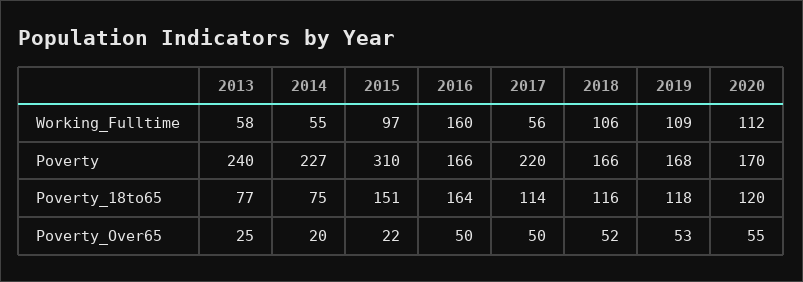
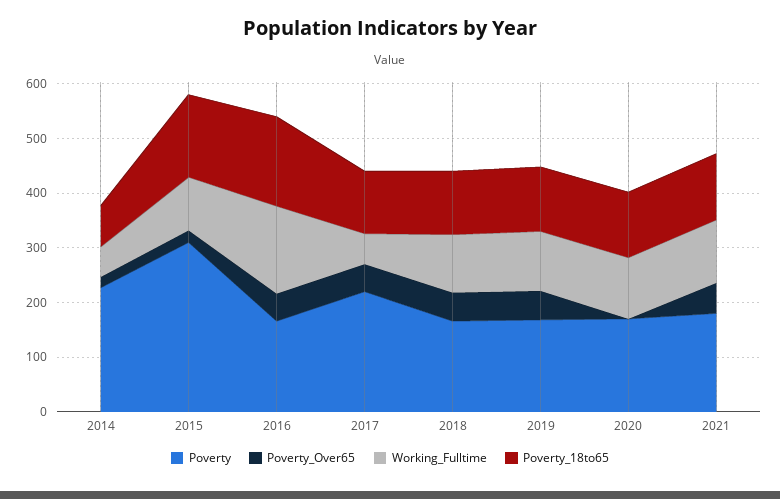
Working_Fulltime, 2013: 58 -> none
Poverty, 2013: 240 -> none
Poverty_18to65, 2013: 77 -> none
Poverty_Over65, 2013: 25 -> none
Poverty_Over65, 2020: 55 -> 0
Poverty, 2021: none -> 180
Poverty_Over65, 2021: none -> 60
Working_Fulltime, 2021: none -> 120
Poverty_18to65, 2021: none -> 120

